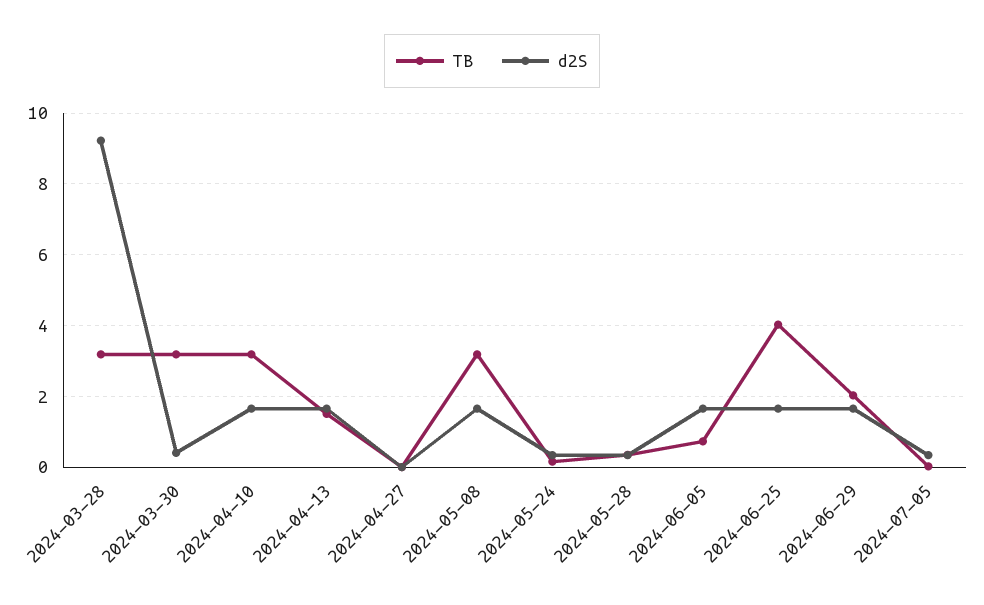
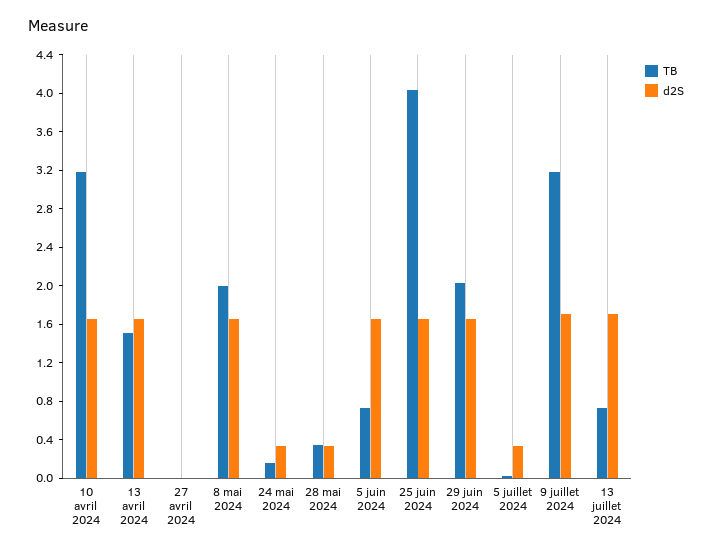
TB, 2024-03-28: 3.2 -> none
d2S, 2024-03-28: 9.2 -> none
TB, 2024-03-30: 3.2 -> none
d2S, 2024-03-30: 0.4 -> none
TB, 2024-05-08: 3.2 -> 2
TB, 9 juillet 2024: none -> 3.2
d2S, 9 juillet 2024: none -> 1.7
TB, 13 juillet 2024: none -> 0.7
d2S, 13 juillet 2024: none -> 1.7

